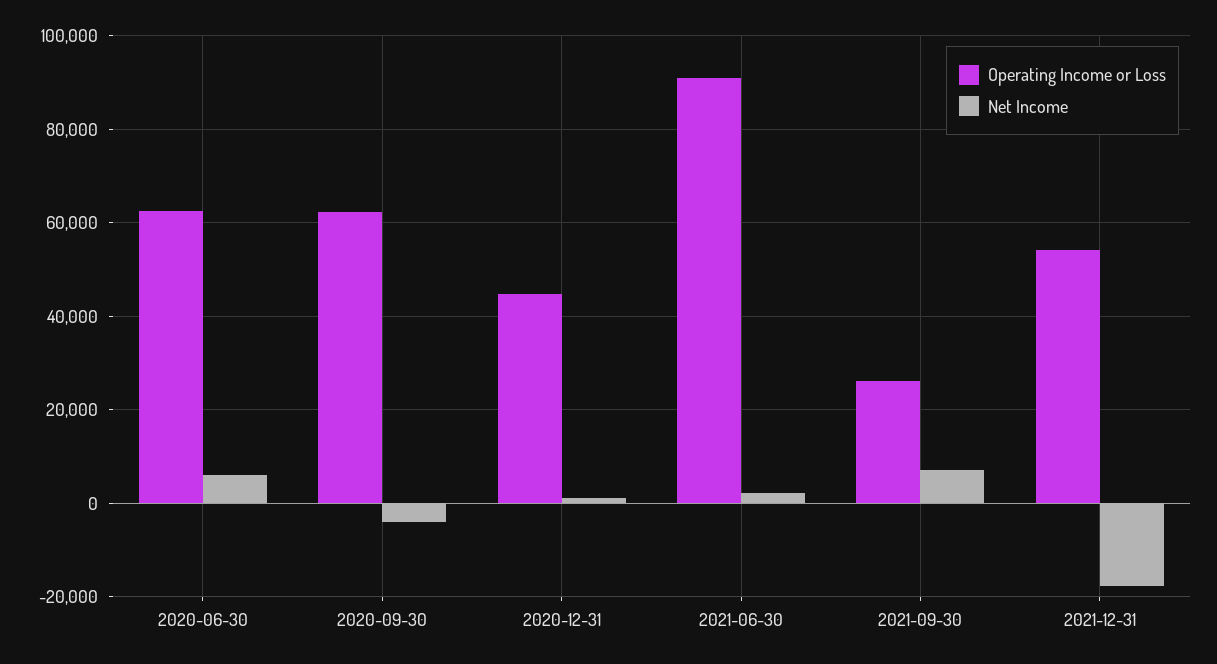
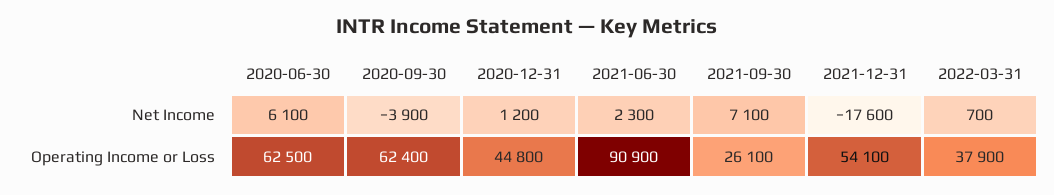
Net Income, 2022-03-31: none -> 700
Operating Income or Loss, 2022-03-31: none -> 37900

